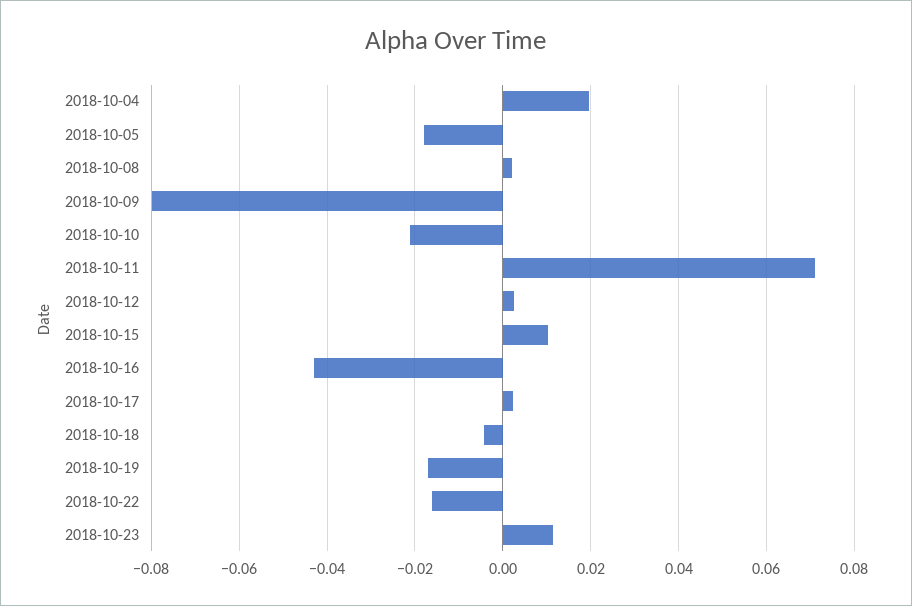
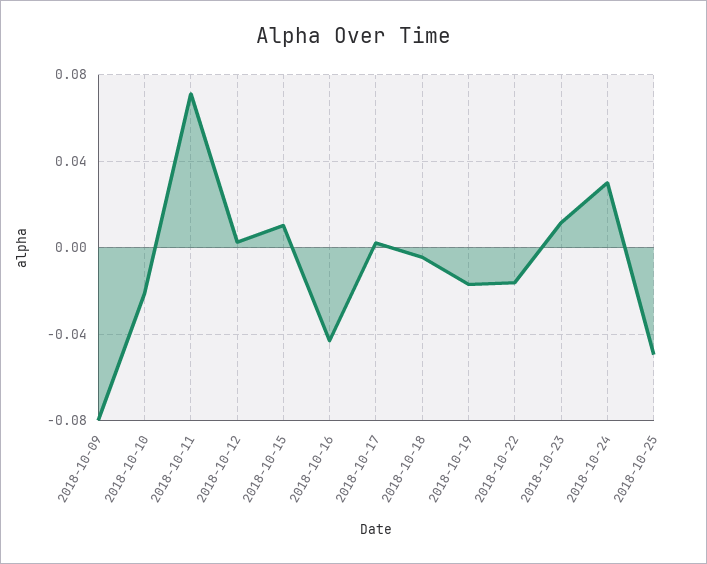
2018-10-04: 0.02 -> none
2018-10-05: -0.018 -> none
2018-10-08: 0.002 -> none
2018-10-24: none -> 0.03
2018-10-25: none -> -0.05

